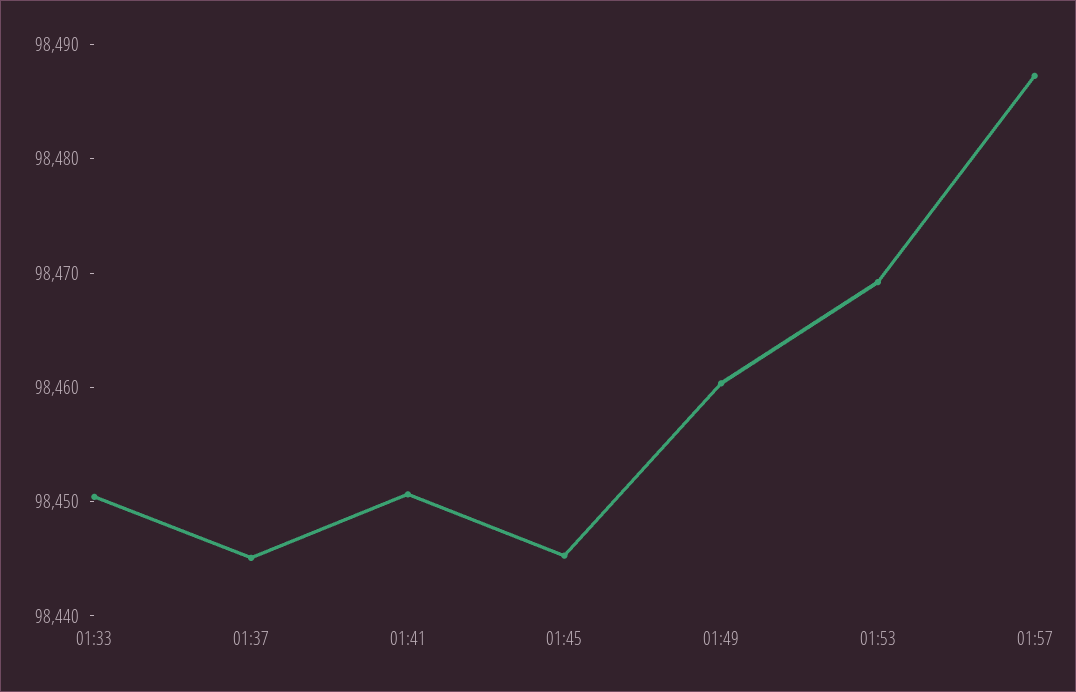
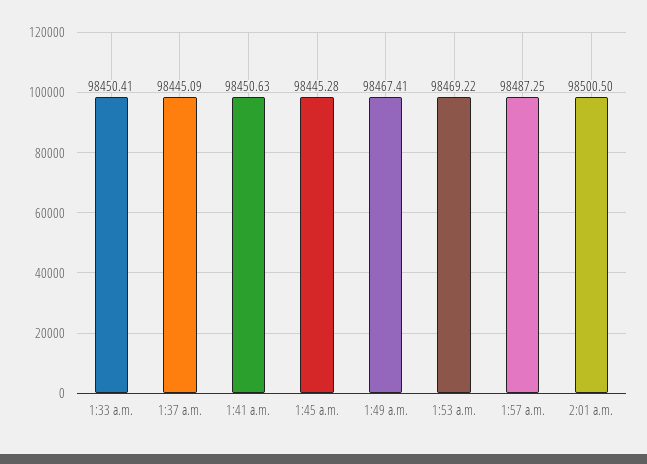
01:49: 98460 -> 98467.41
2:01 a.m.: none -> 98500.5

